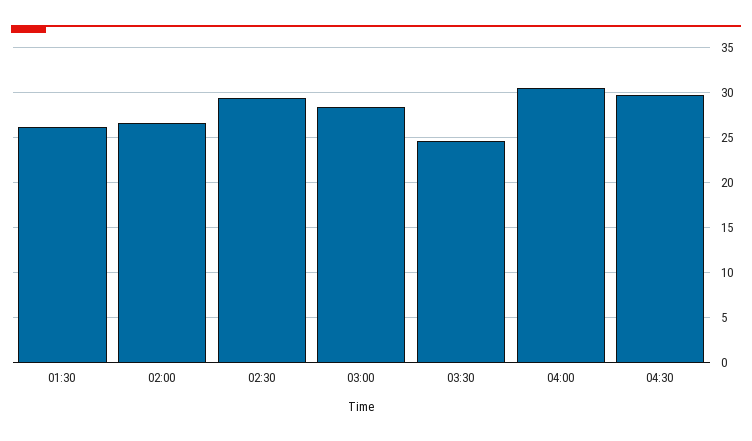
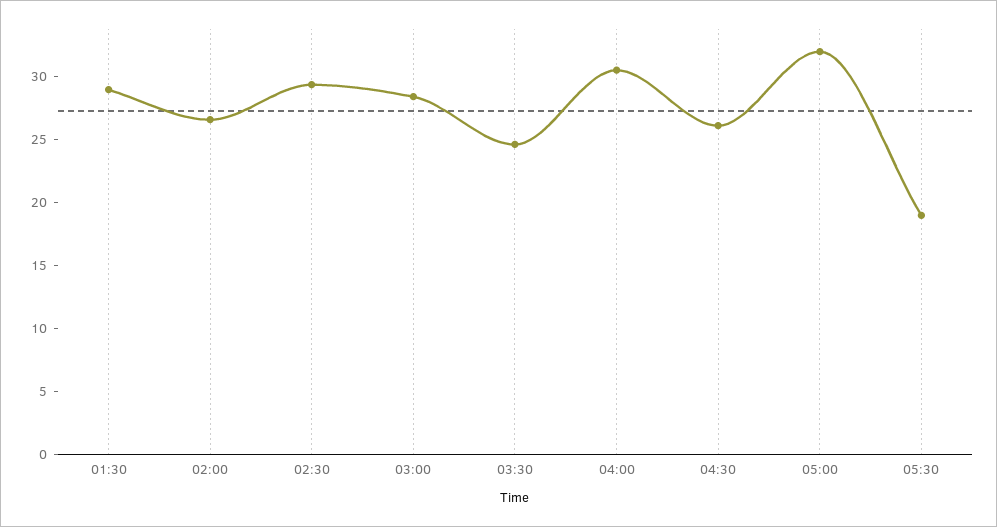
01:30: 26 -> 29
04:30: 30 -> 26
05:00: none -> 32
05:30: none -> 19

